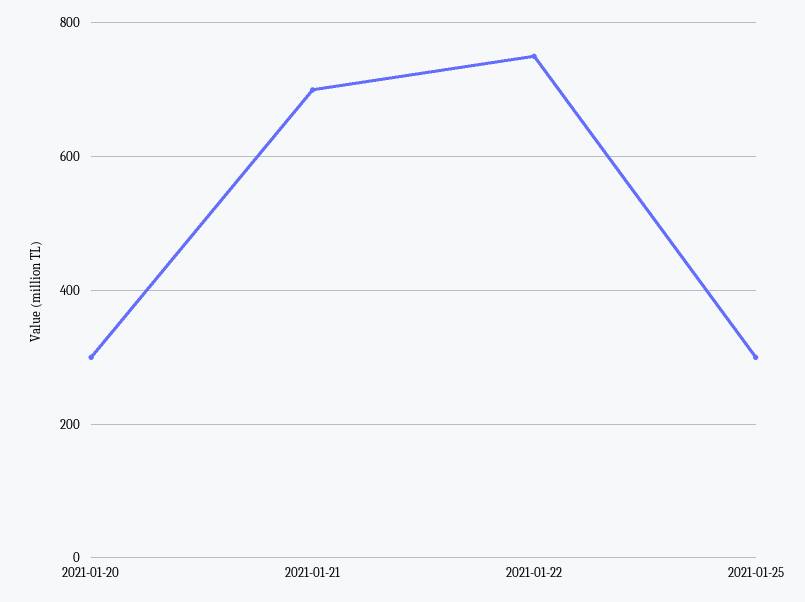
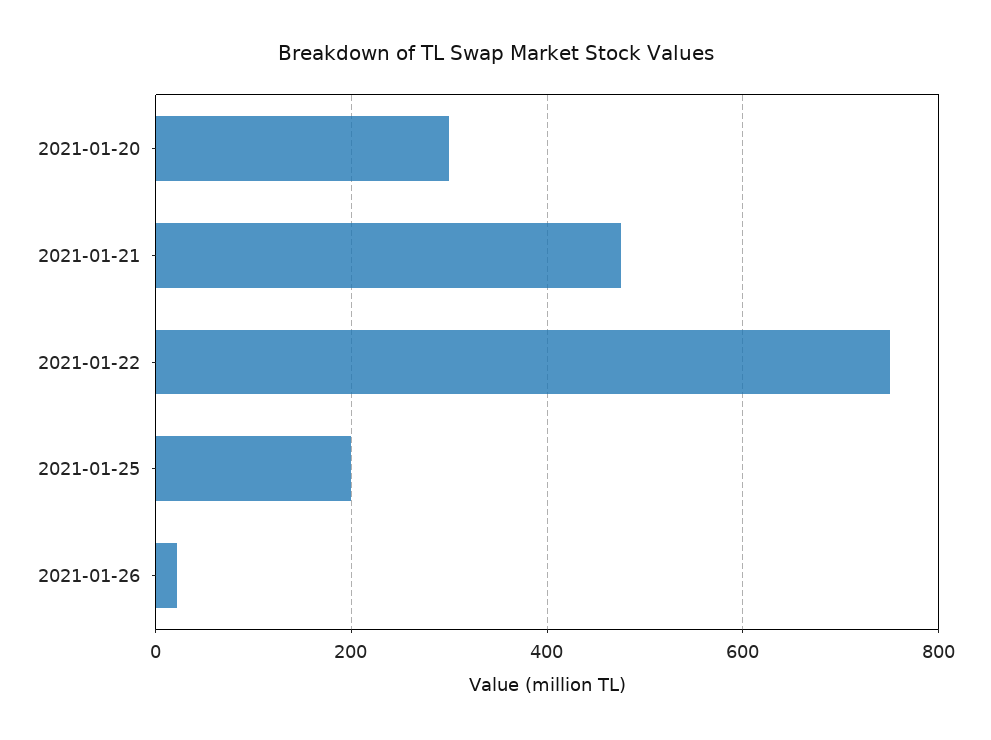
2021-01-21: 700 -> 480
2021-01-25: 300 -> 200
2021-01-26: none -> 20

